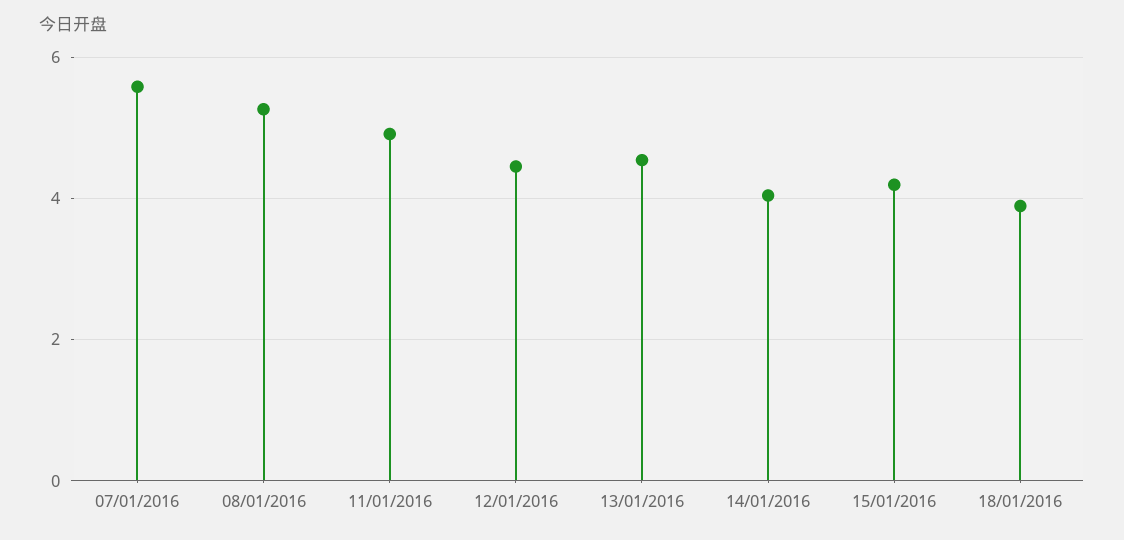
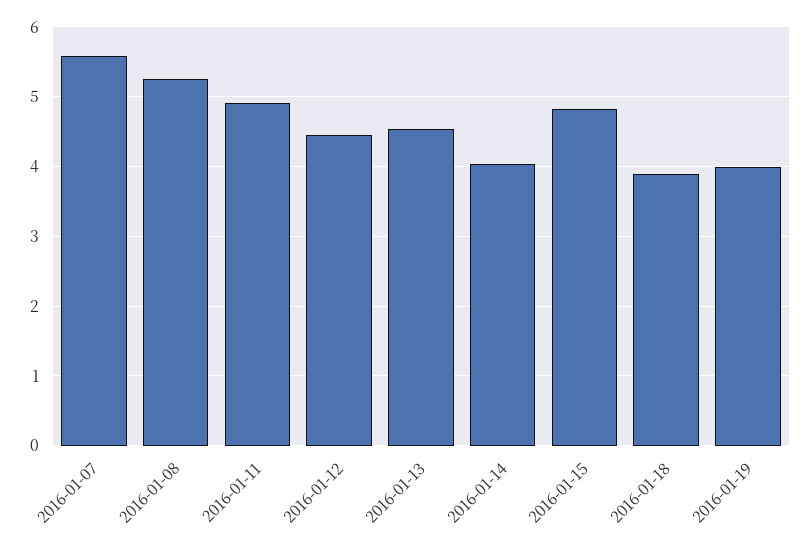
15/01/2016: 4.2 -> 4.8
2016-01-19: none -> 4

